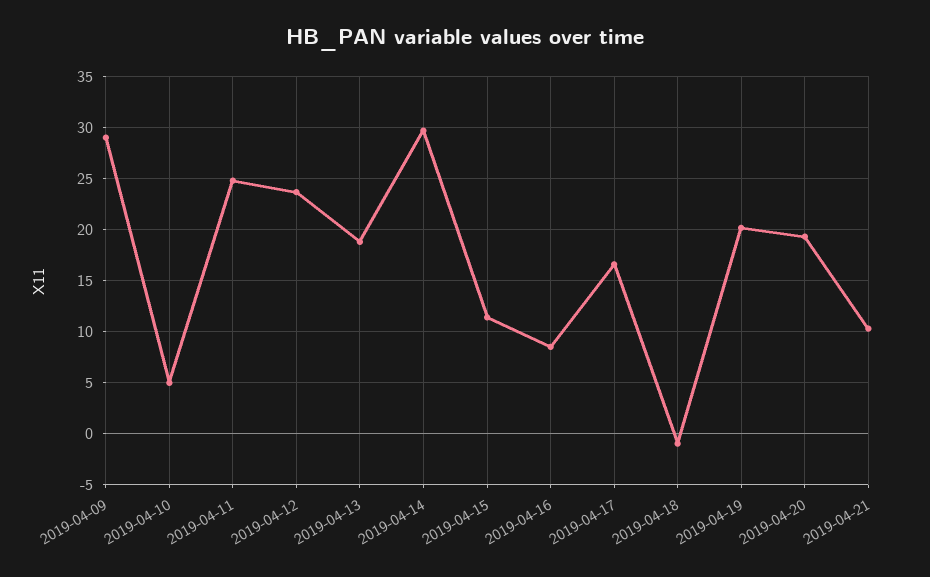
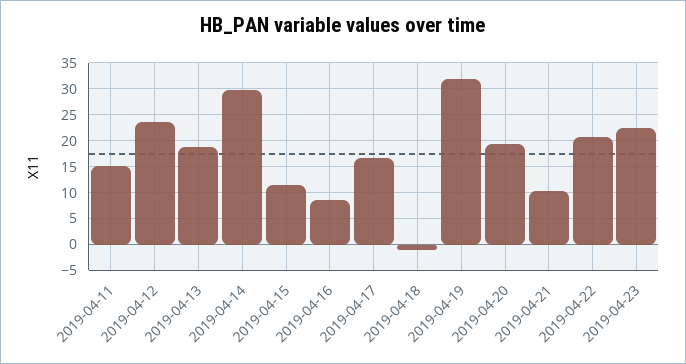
2019-04-09: 29 -> none
2019-04-10: 5 -> none
2019-04-11: 25 -> 15
2019-04-19: 20 -> 32.5
2019-04-22: none -> 20
2019-04-23: none -> 22.5

